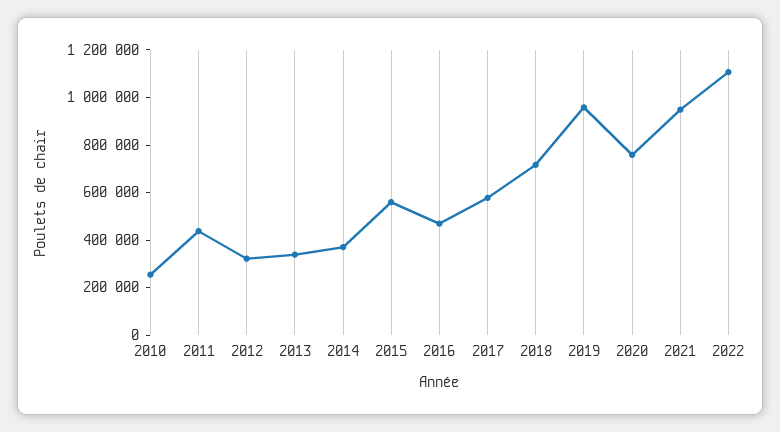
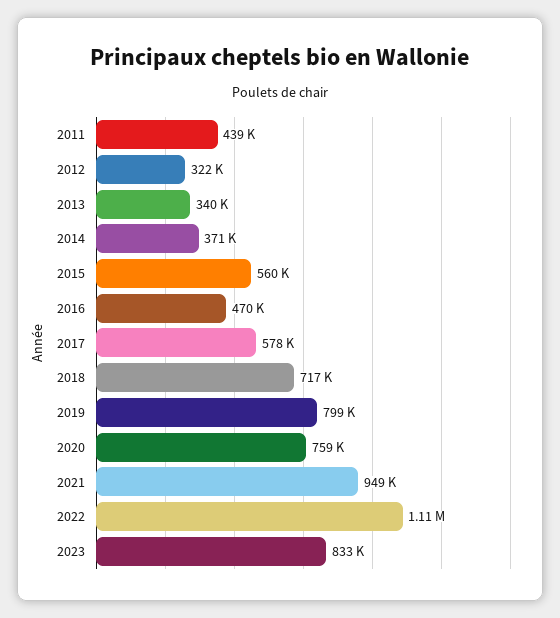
2010: 250000 -> none
2019: 950000 -> 799000
2023: none -> 833000

